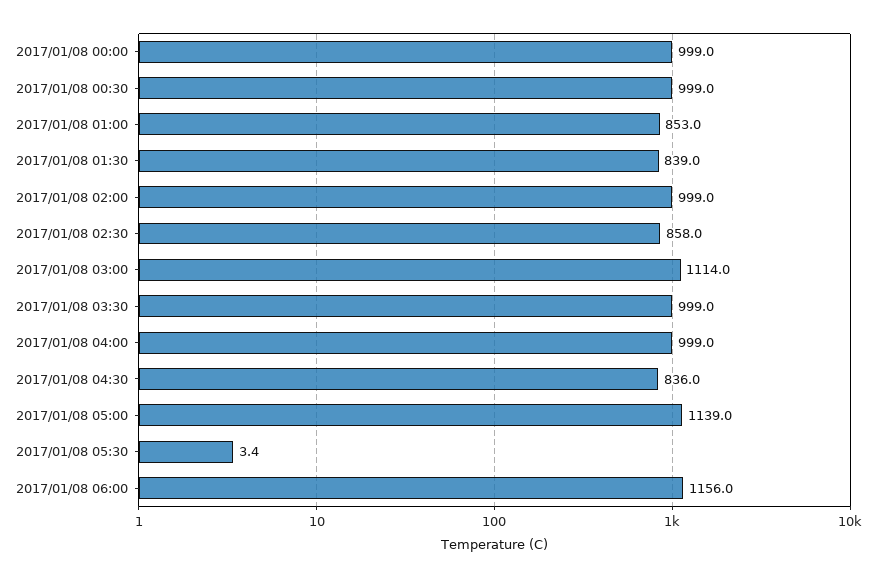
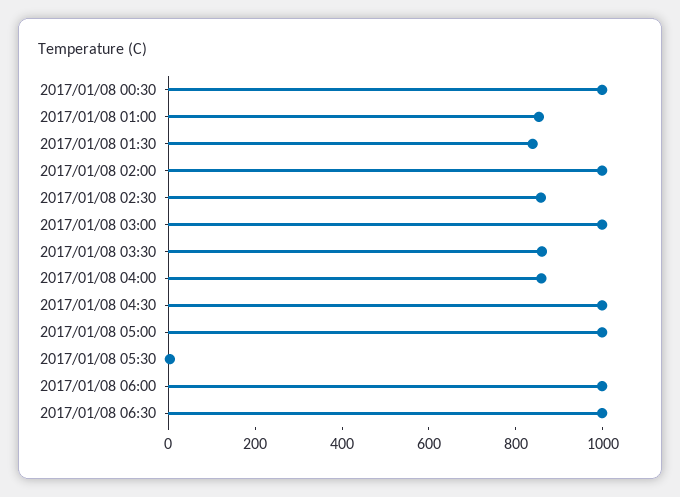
2017/01/08 00:00: 999 -> none
2017/01/08 03:00: 1114 -> 1000
2017/01/08 03:30: 999 -> 850
2017/01/08 04:00: 999 -> 850
2017/01/08 04:30: 836 -> 1000
2017/01/08 05:00: 1139 -> 1000
2017/01/08 06:00: 1156 -> 1000
2017/01/08 06:30: none -> 1000

